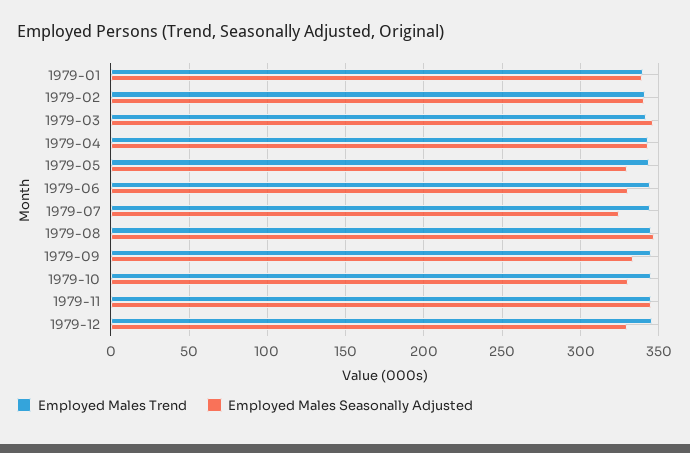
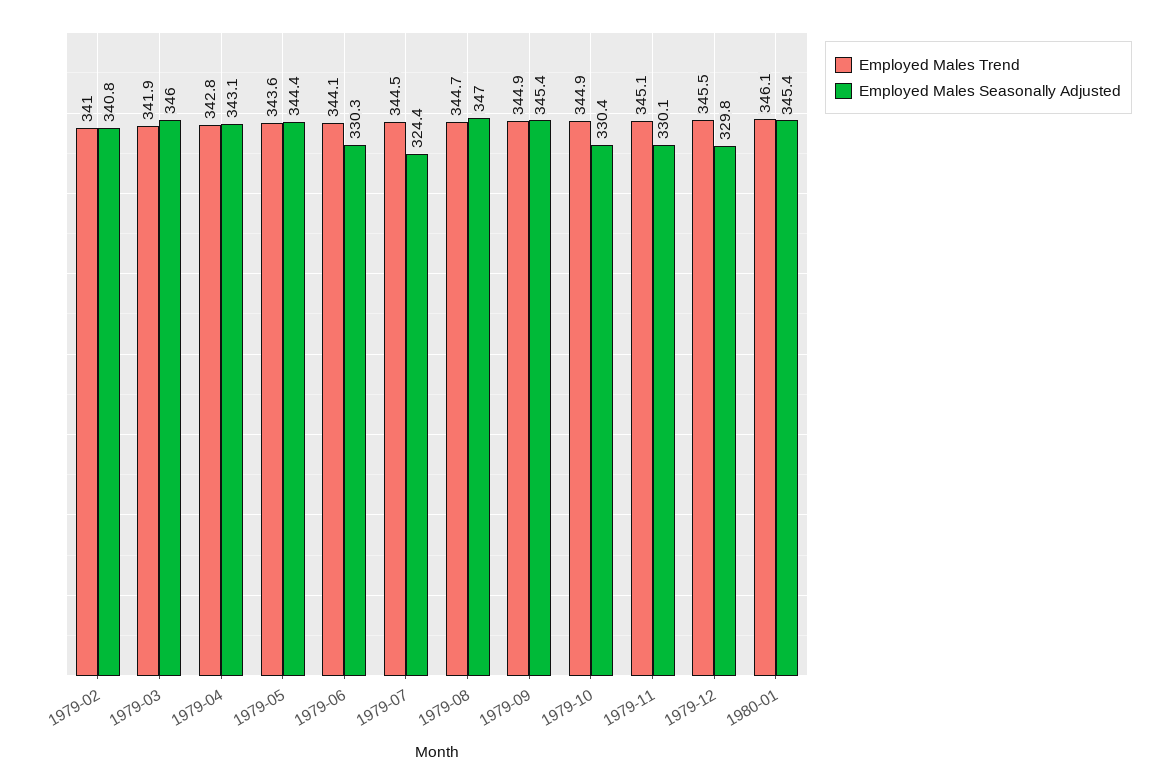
Employed Males Trend, 1979-01: 340 -> none
Employed Males Seasonally Adjusted, 1979-01: 340 -> none
Employed Males Seasonally Adjusted, 1979-05: 330 -> 344.4
Employed Males Seasonally Adjusted, 1979-09: 335 -> 345.4
Employed Males Seasonally Adjusted, 1979-11: 345 -> 330.1
Employed Males Trend, 1980-01: none -> 346.1
Employed Males Seasonally Adjusted, 1980-01: none -> 345.4

